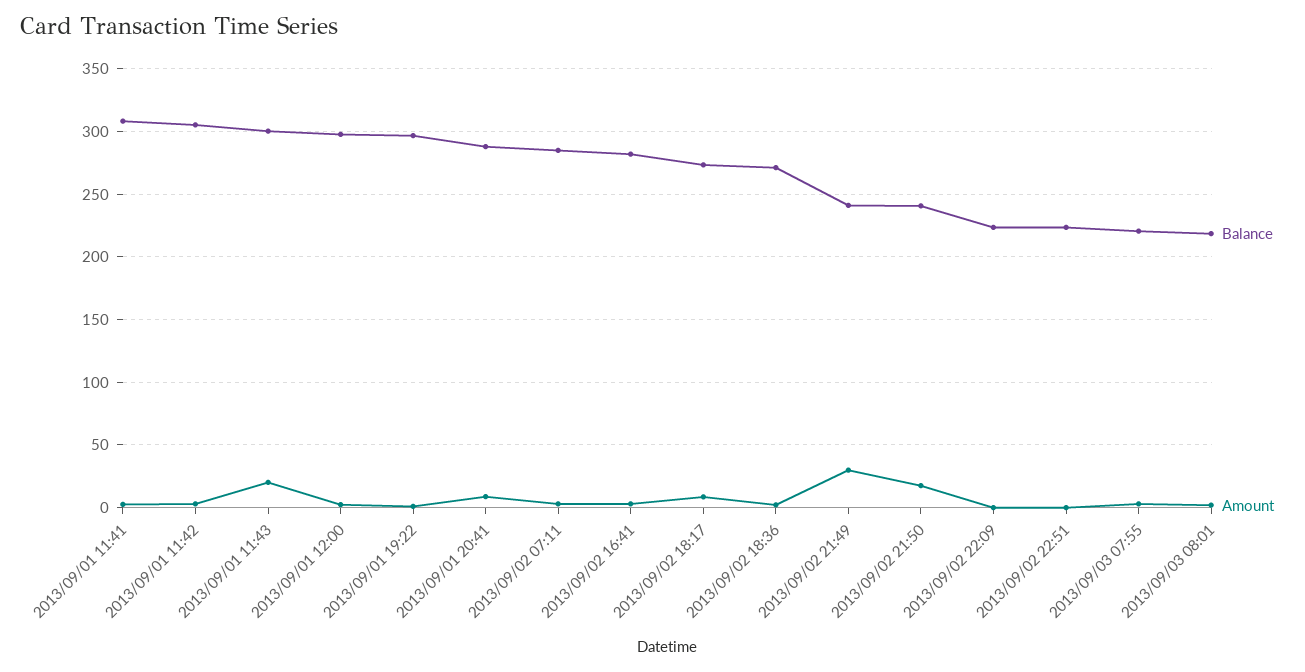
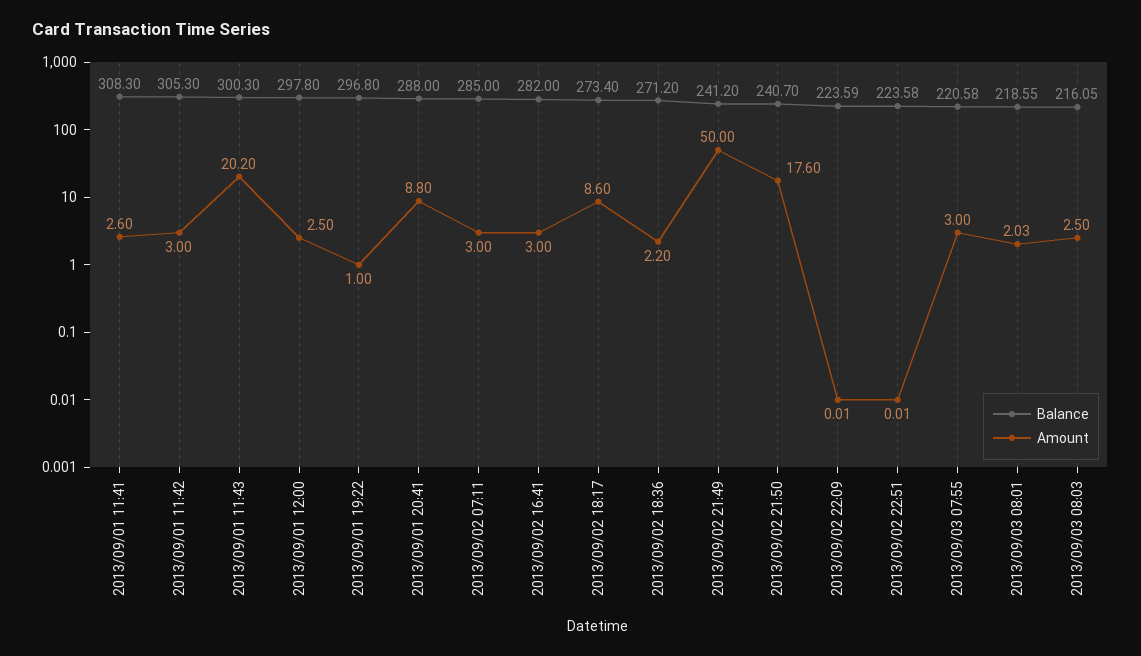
Amount, 2013/09/02 21:49: 30 -> 50
Balance, 2013/09/03 08:03: none -> 216.05
Amount, 2013/09/03 08:03: none -> 2.5

